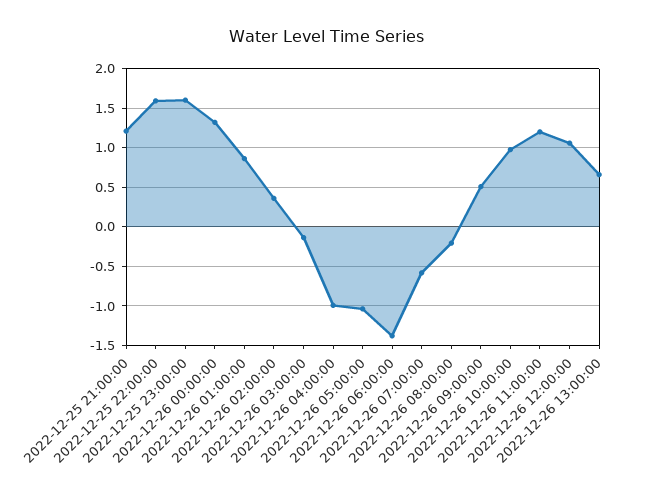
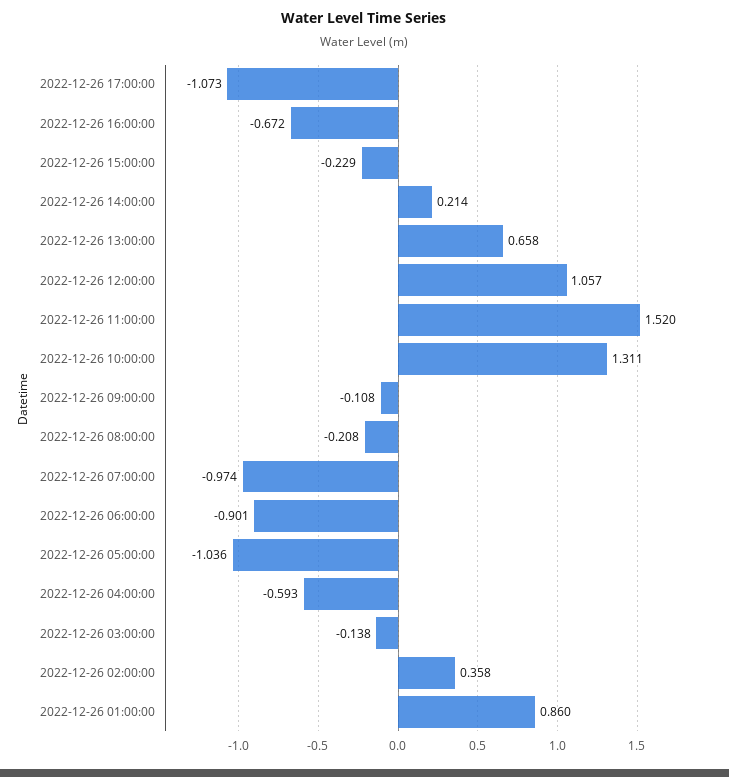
2022-12-25 21:00:00: 1.2 -> none
2022-12-25 22:00:00: 1.6 -> none
2022-12-25 23:00:00: 1.6 -> none
2022-12-26 00:00:00: 1.3 -> none
2022-12-26 04:00:00: -1 -> -0.593
2022-12-26 06:00:00: -1.4 -> -0.901
2022-12-26 07:00:00: -0.6 -> -0.974
2022-12-26 09:00:00: 0.5 -> -0.108
2022-12-26 10:00:00: 1 -> 1.311
2022-12-26 11:00:00: 1.2 -> 1.52
2022-12-26 17:00:00: none -> -1.073
2022-12-26 16:00:00: none -> -0.672
2022-12-26 15:00:00: none -> -0.229
2022-12-26 14:00:00: none -> 0.214

